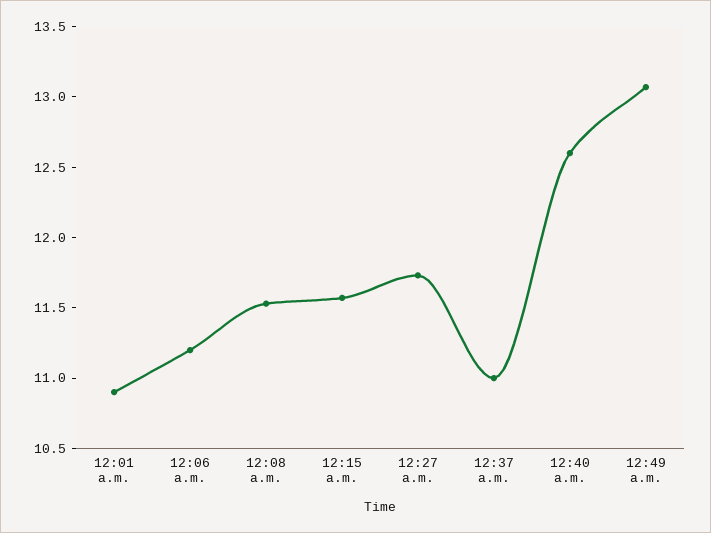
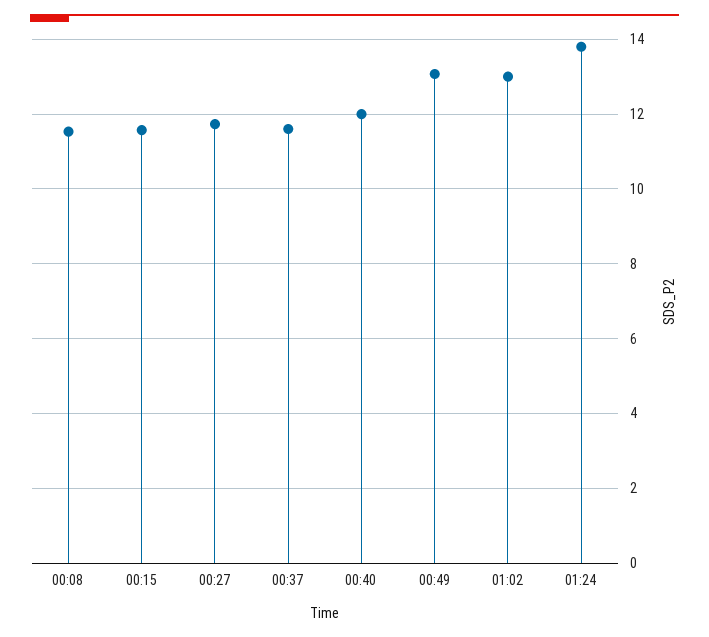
12:01 a.m.: 10.9 -> none
12:06 a.m.: 11.2 -> none
12:37 a.m.: 11 -> 11.6
12:40 a.m.: 12.6 -> 12
01:02: none -> 13
01:24: none -> 13.8

